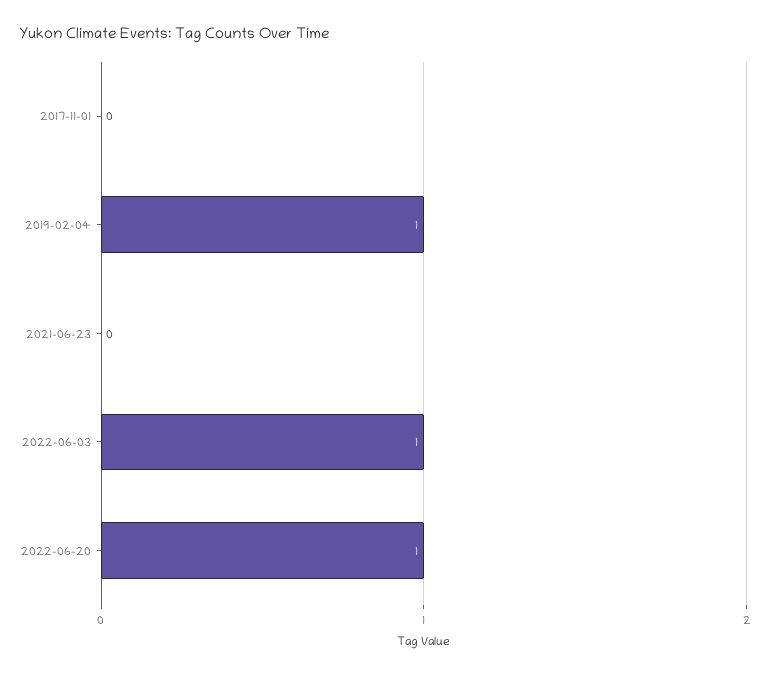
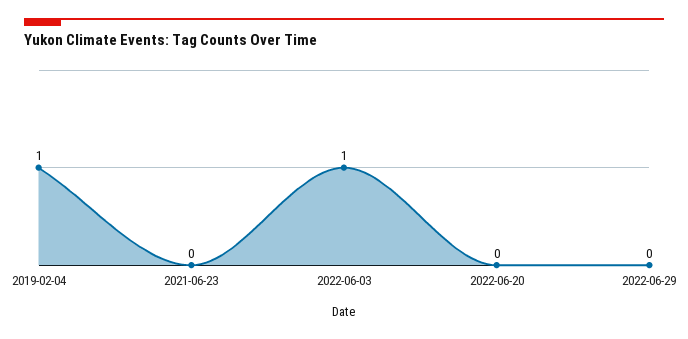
2017-11-01: 0 -> none
2022-06-20: 1 -> 0
2022-06-29: none -> 0

